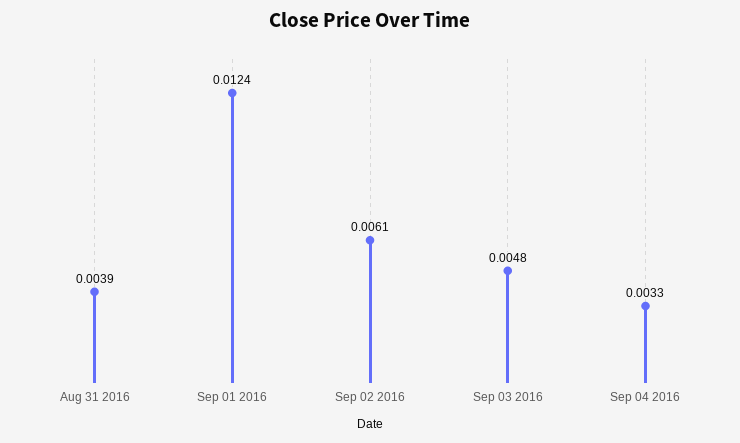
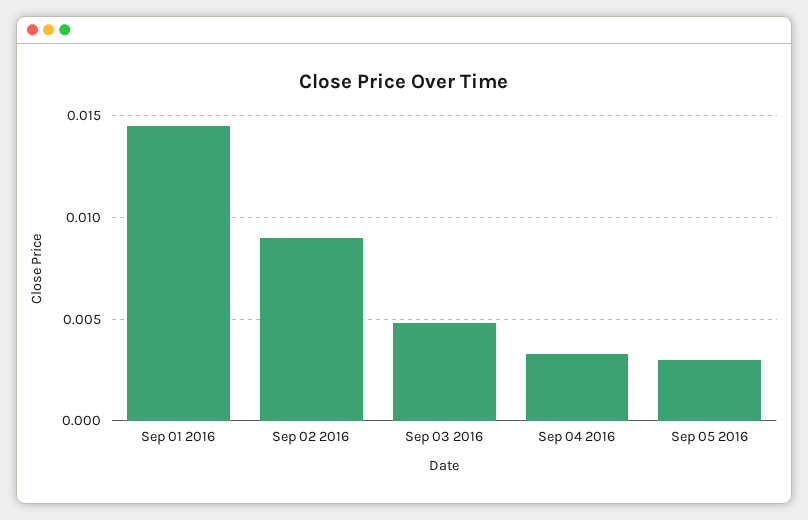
Aug 31 2016: 0.0039 -> none
Sep 01 2016: 0.0124 -> 0.0145
Sep 02 2016: 0.0061 -> 0.009
Sep 05 2016: none -> 0.003

